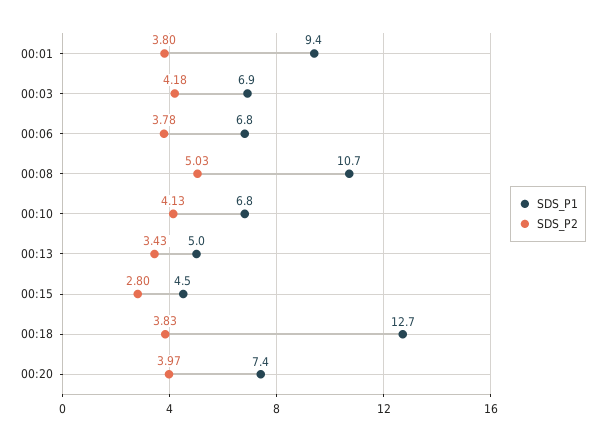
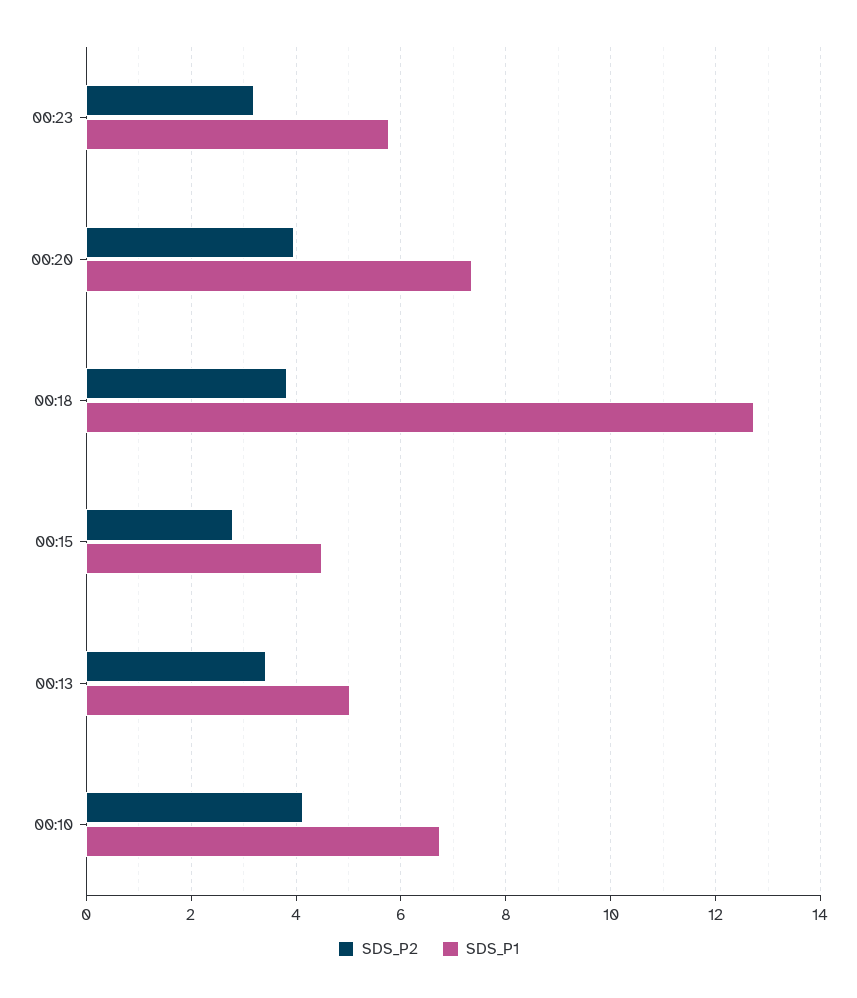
SDS_P1, 00:01: 9.4 -> none
SDS_P2, 00:01: 3.8 -> none
SDS_P1, 00:03: 6.9 -> none
SDS_P2, 00:03: 4.18 -> none
SDS_P1, 00:06: 6.8 -> none
SDS_P2, 00:06: 3.78 -> none
SDS_P1, 00:08: 10.7 -> none
SDS_P2, 00:08: 5.03 -> none
SDS_P2, 00:23: none -> 3.2
SDS_P1, 00:23: none -> 5.8

